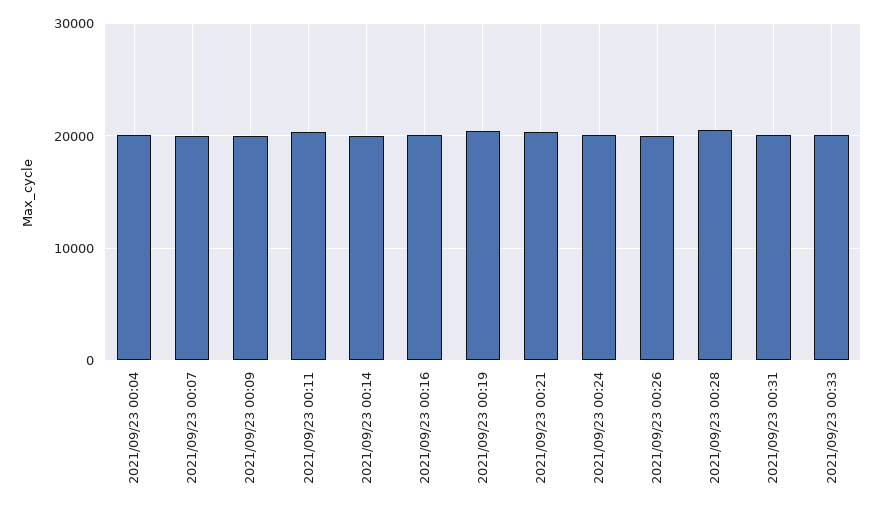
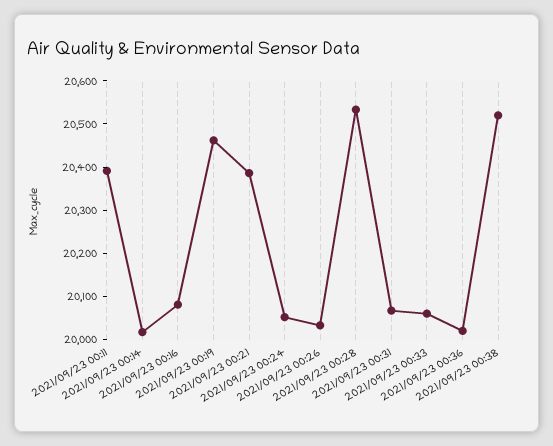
2021/09/23 00:04: 20000 -> none
2021/09/23 00:07: 20000 -> none
2021/09/23 00:09: 20000 -> none
2021/09/23 00:36: none -> 20020
2021/09/23 00:38: none -> 20520

